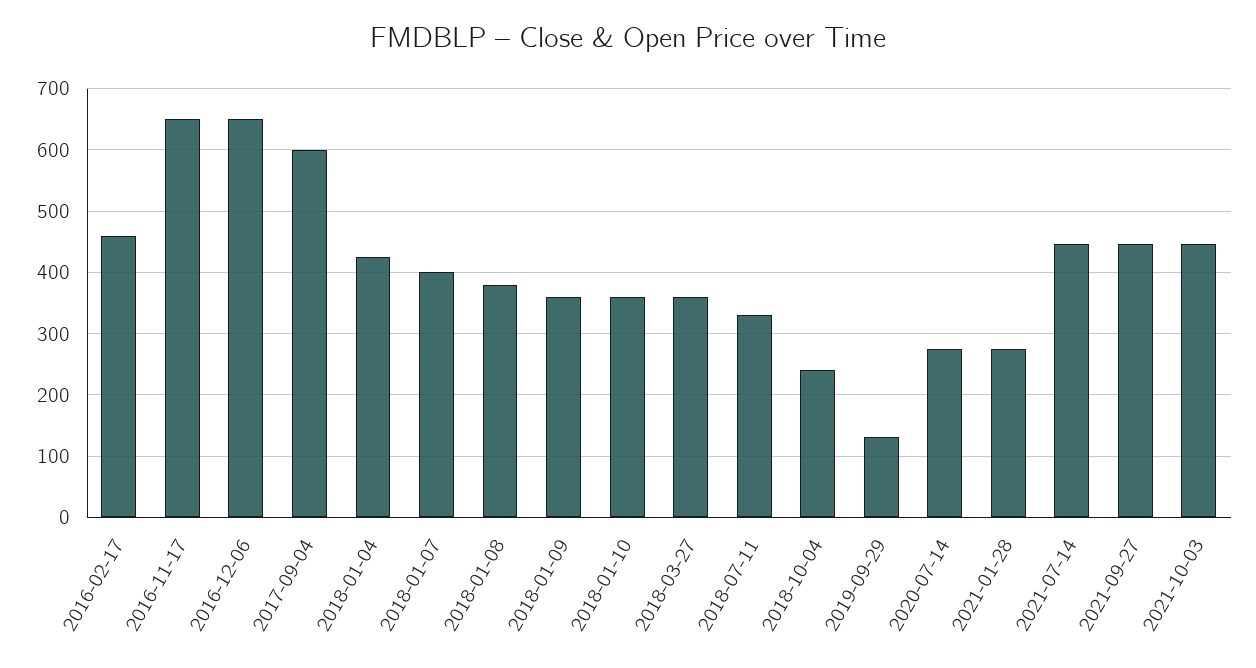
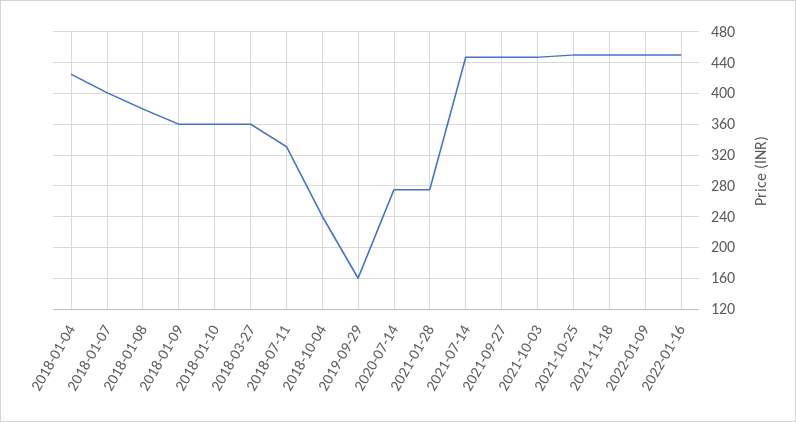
2016-02-17: 460 -> none
2016-11-17: 650 -> none
2016-12-06: 650 -> none
2017-09-04: 600 -> none
2019-09-29: 130 -> 160
2021-10-25: none -> 450
2021-11-18: none -> 450
2022-01-09: none -> 450
2022-01-16: none -> 450

